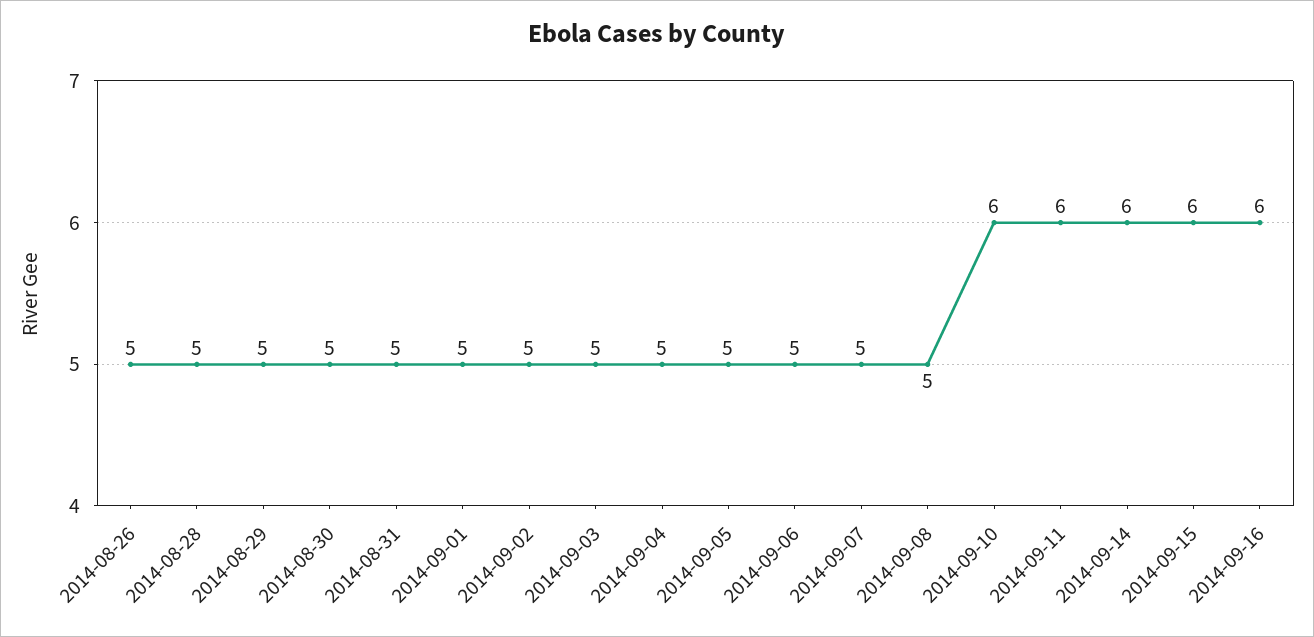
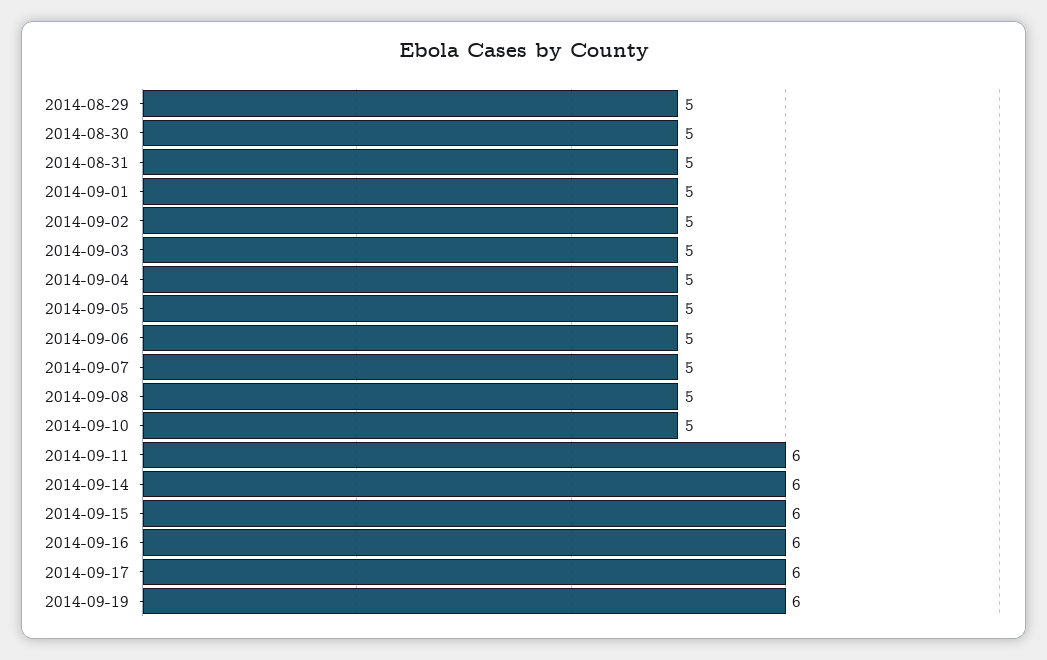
2014-08-26: 5 -> none
2014-08-28: 5 -> none
2014-09-10: 6 -> 5
2014-09-17: none -> 6
2014-09-19: none -> 6

